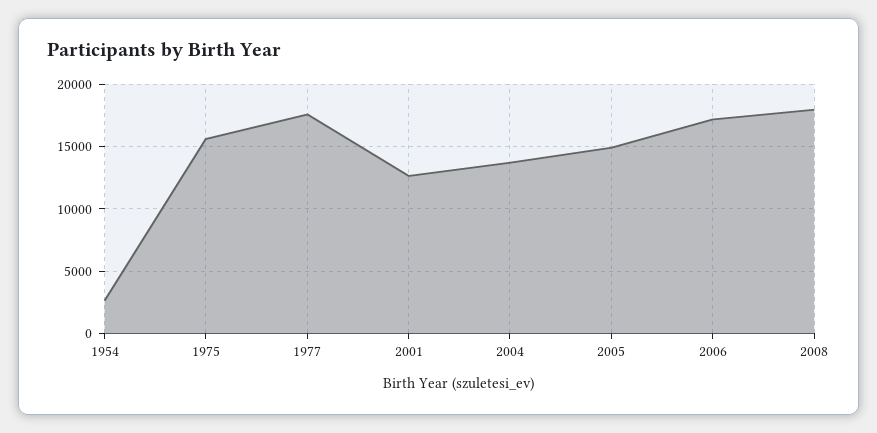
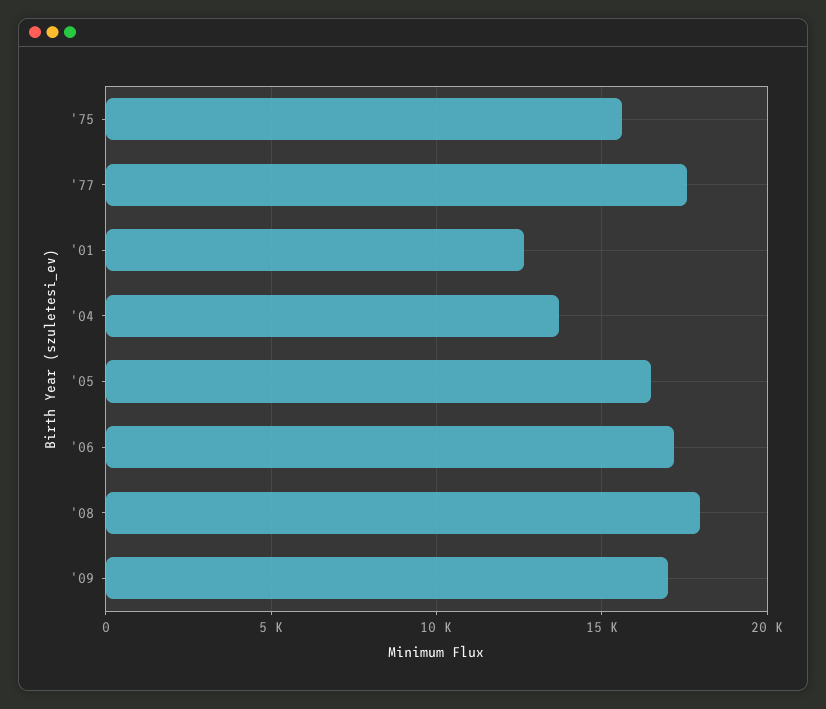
1954: 2500 -> none
2005: 15000 -> 16500
'09: none -> 17000

